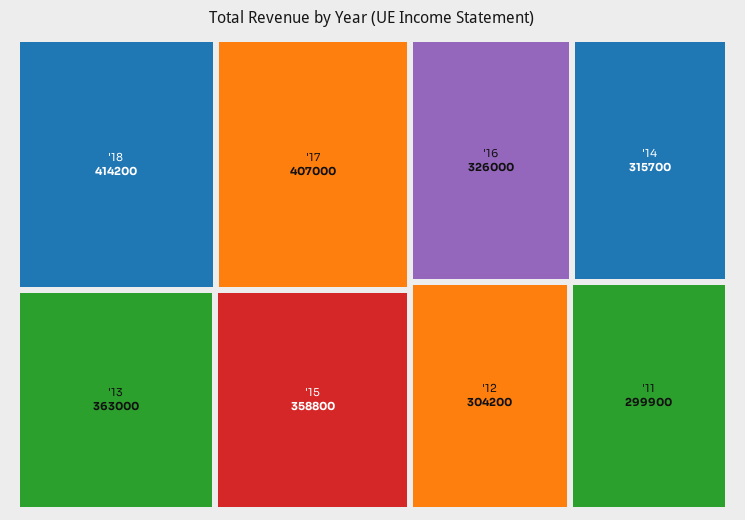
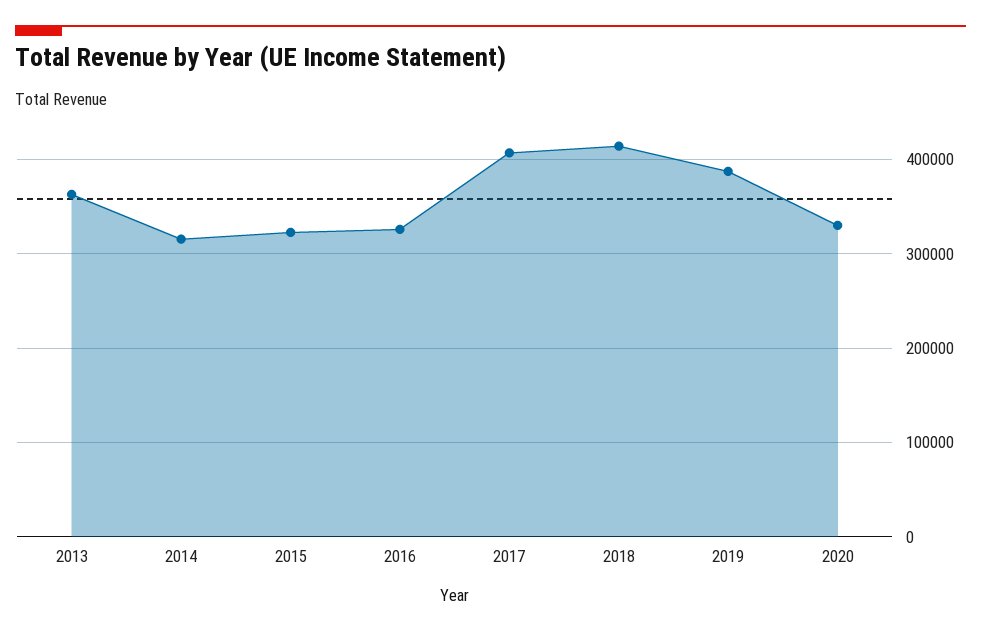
'15: 358800 -> 320000
'12: 304200 -> none
'11: 299900 -> none
2019: none -> 390000
2020: none -> 330000

